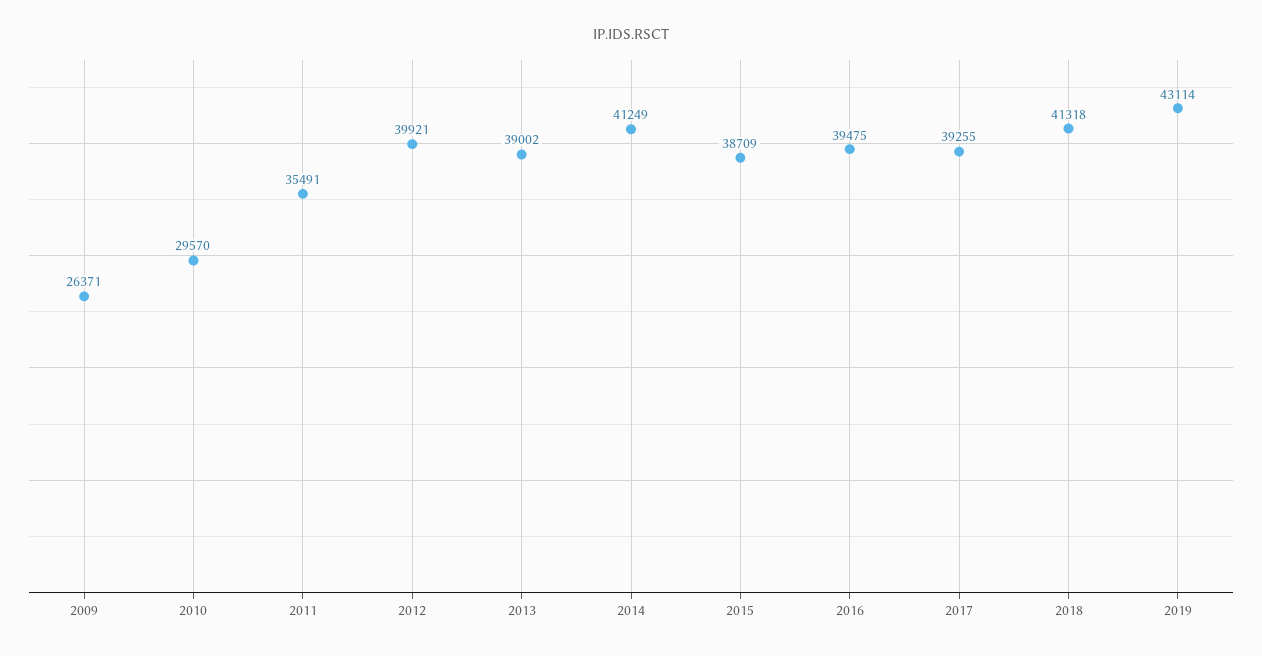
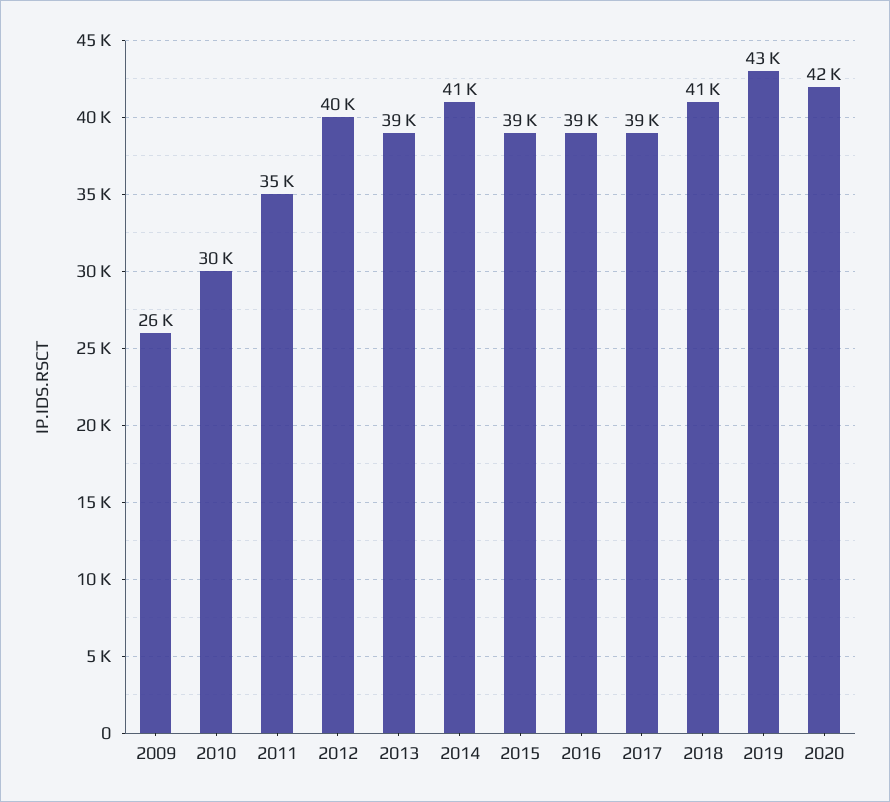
2020: none -> 42000

